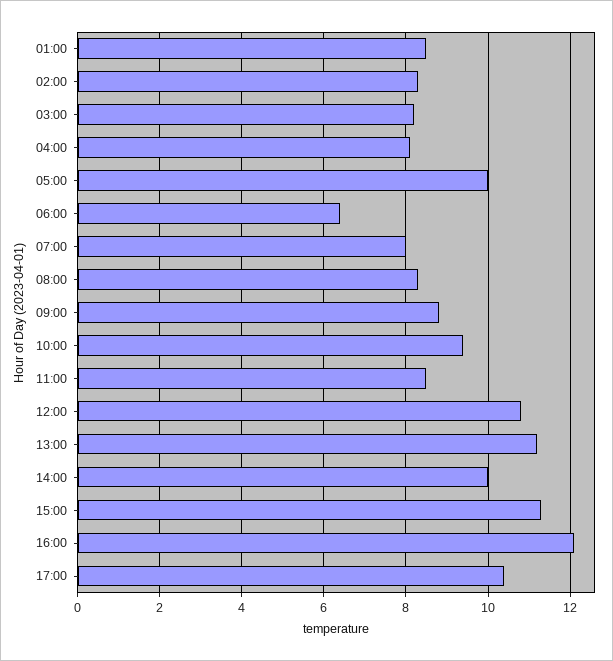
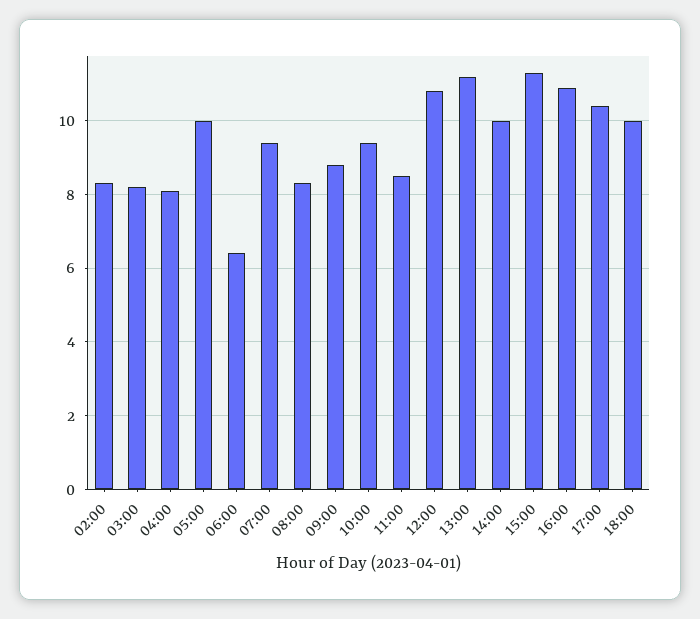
01:00: 8.5 -> none
07:00: 8 -> 9.5
16:00: 12 -> 11
18:00: none -> 10

